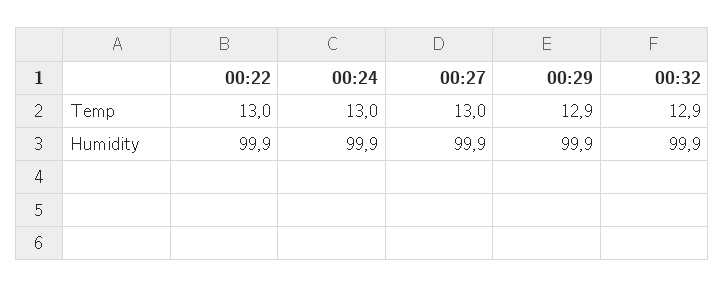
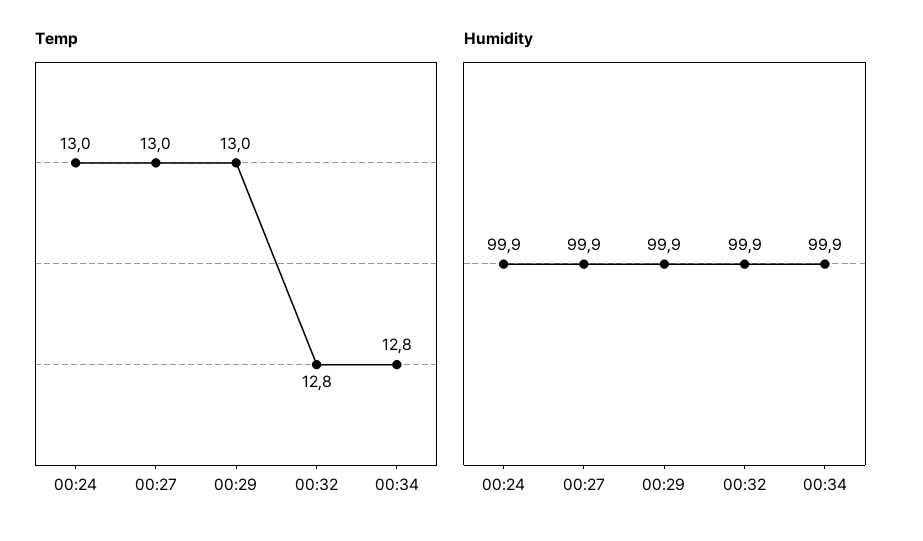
Temp, 00:22: 13 -> none
Temp, 00:29: 12.9 -> 13
Temp, 00:32: 12.9 -> 12.8
Humidity, 00:22: 99.9 -> none
Temp, 00:34: none -> 12.8
Humidity, 00:34: none -> 99.9

